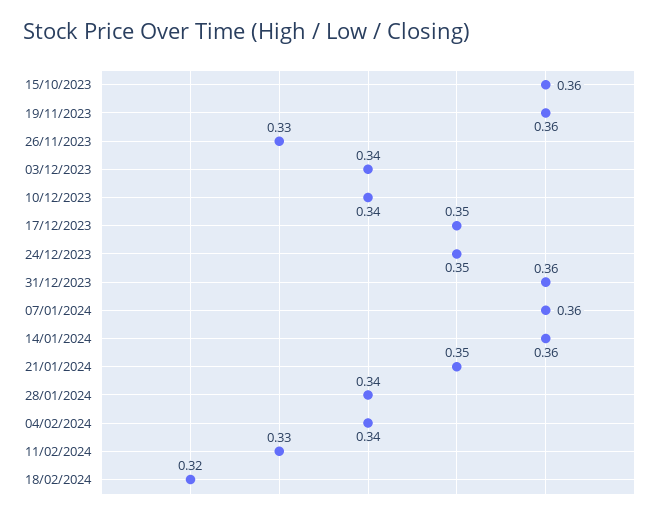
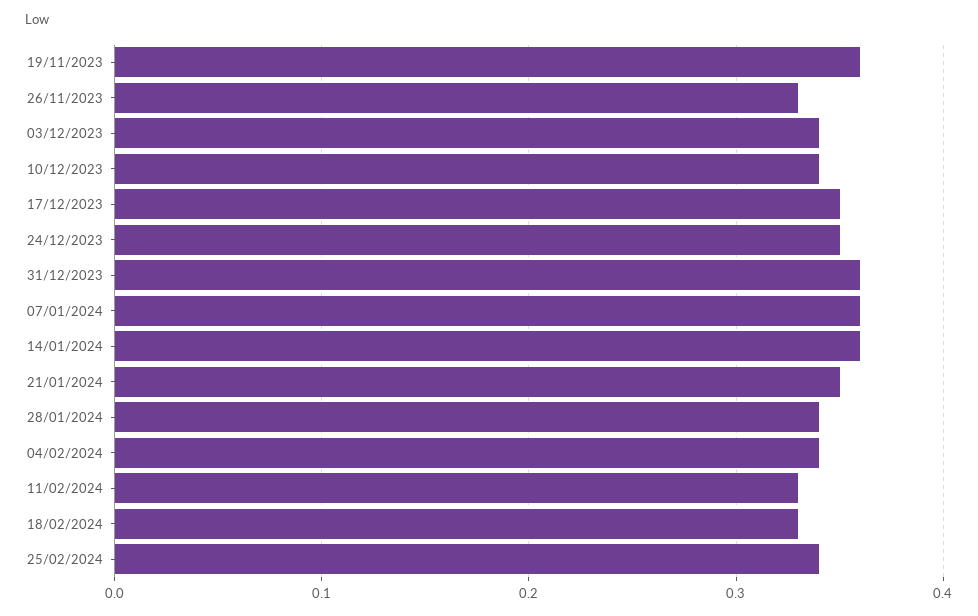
15/10/2023: 0.36 -> none
18/02/2024: 0.32 -> 0.33
25/02/2024: none -> 0.34

